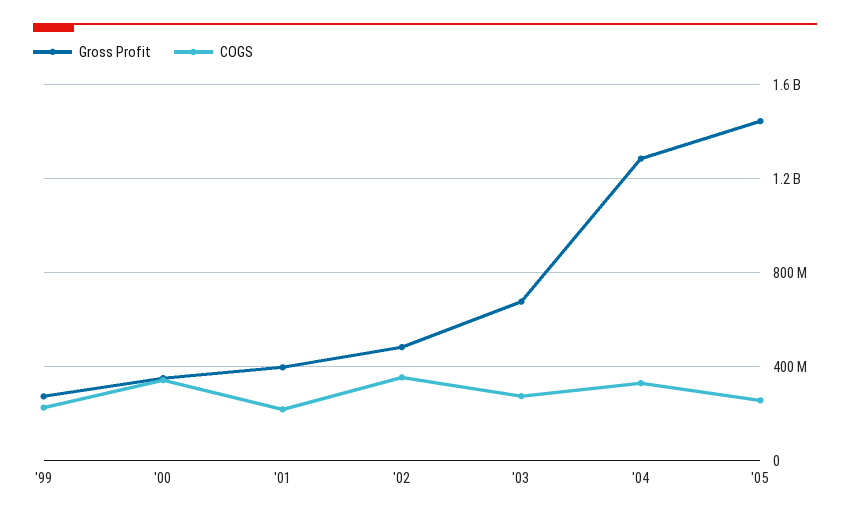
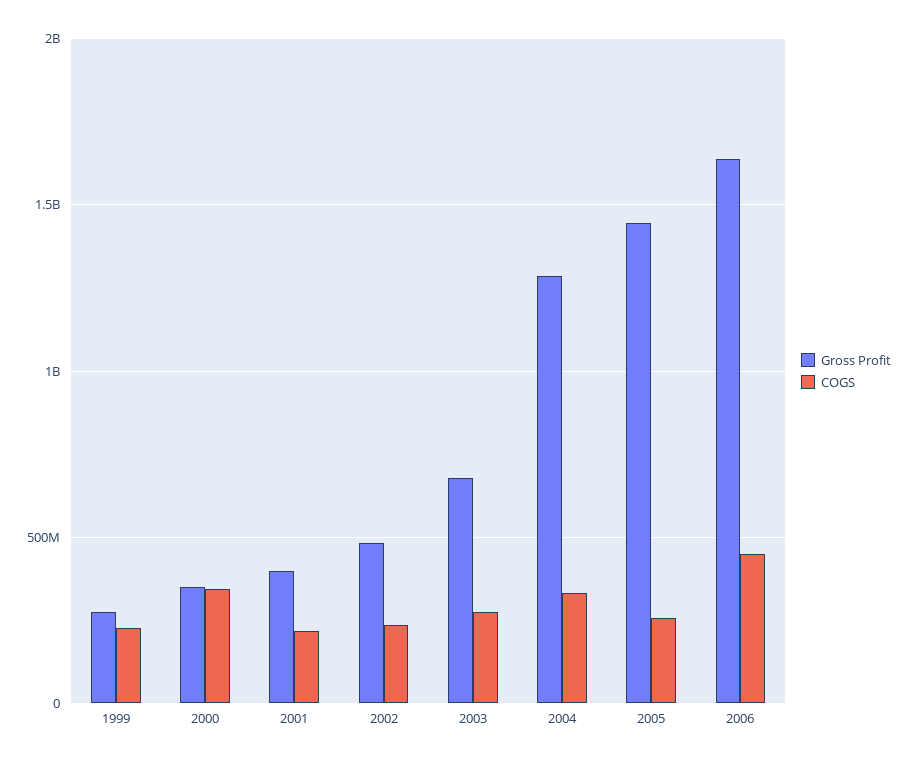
COGS, '02: 350000000 -> 250000000
Gross Profit, 2006: none -> 1650000000
COGS, 2006: none -> 450000000

